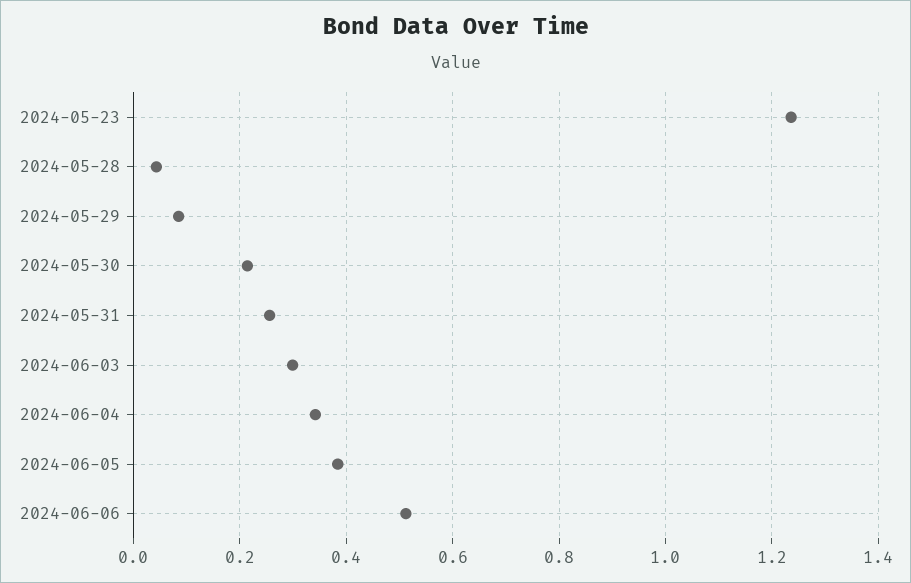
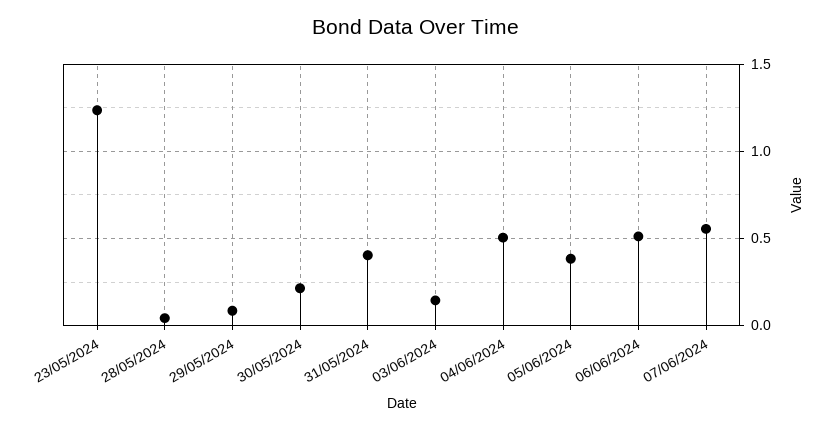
2024-05-31: 0.26 -> 0.4
2024-06-03: 0.3 -> 0.15
2024-06-04: 0.34 -> 0.5
07/06/2024: none -> 0.55

